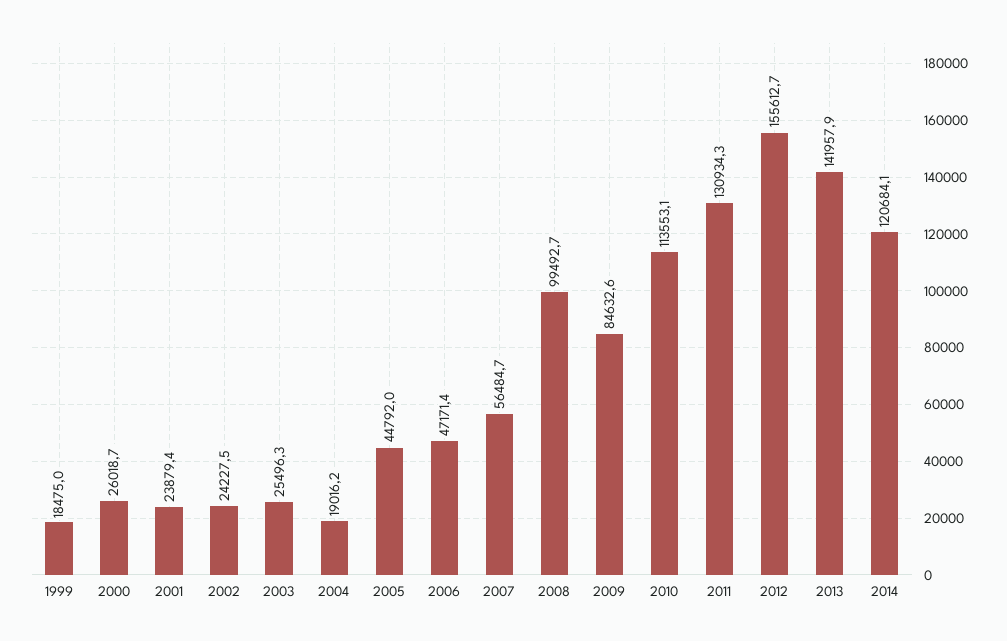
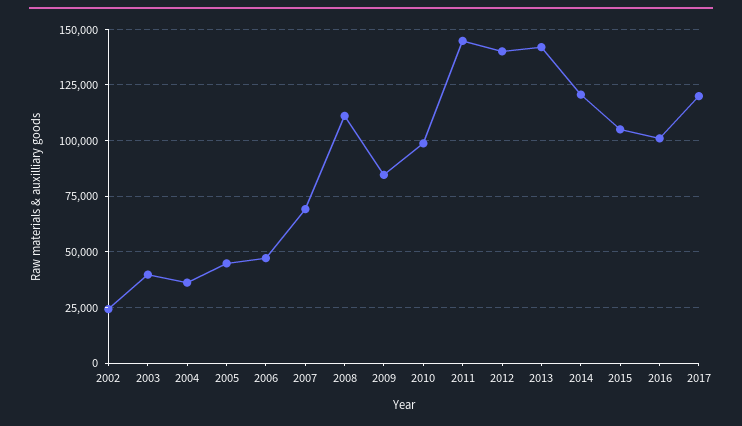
1999: 18475 -> none
2000: 26018.7 -> none
2001: 23879.4 -> none
2003: 25496.3 -> 40000
2004: 19016.2 -> 35000
2007: 56484.7 -> 70000
2008: 99492.7 -> 110000
2010: 113553.1 -> 100000
2011: 130934.3 -> 145000
2012: 155612.7 -> 140000
2015: none -> 105000
2016: none -> 100000
2017: none -> 120000

